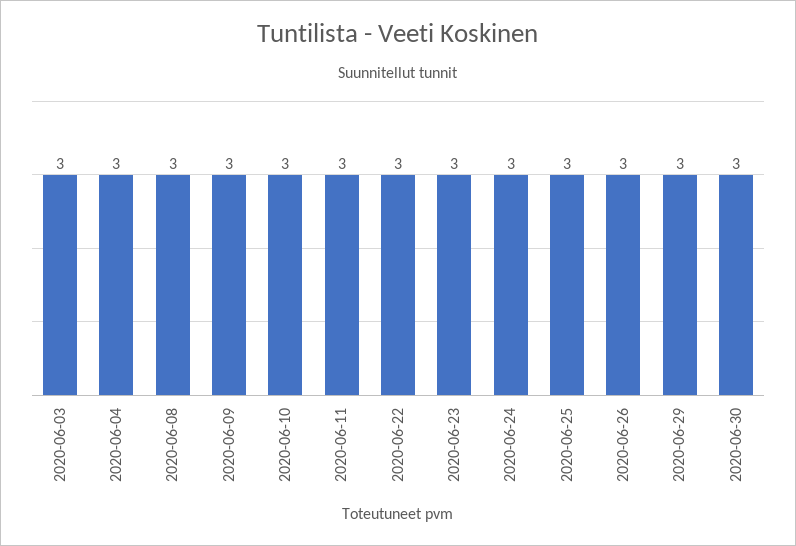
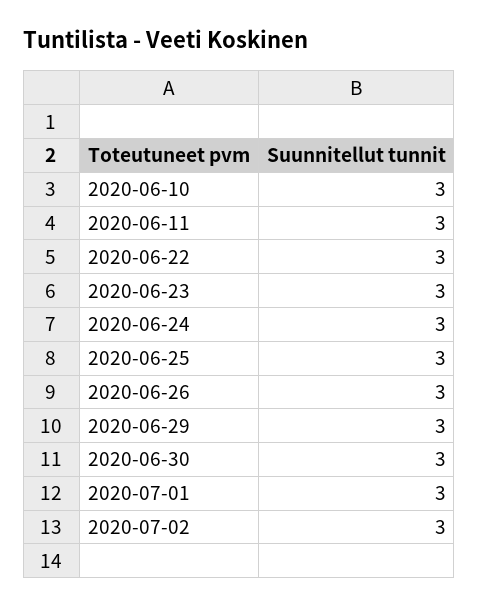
2020-06-03: 3 -> none
2020-06-04: 3 -> none
2020-06-08: 3 -> none
2020-06-09: 3 -> none
2020-07-01: none -> 3
2020-07-02: none -> 3

